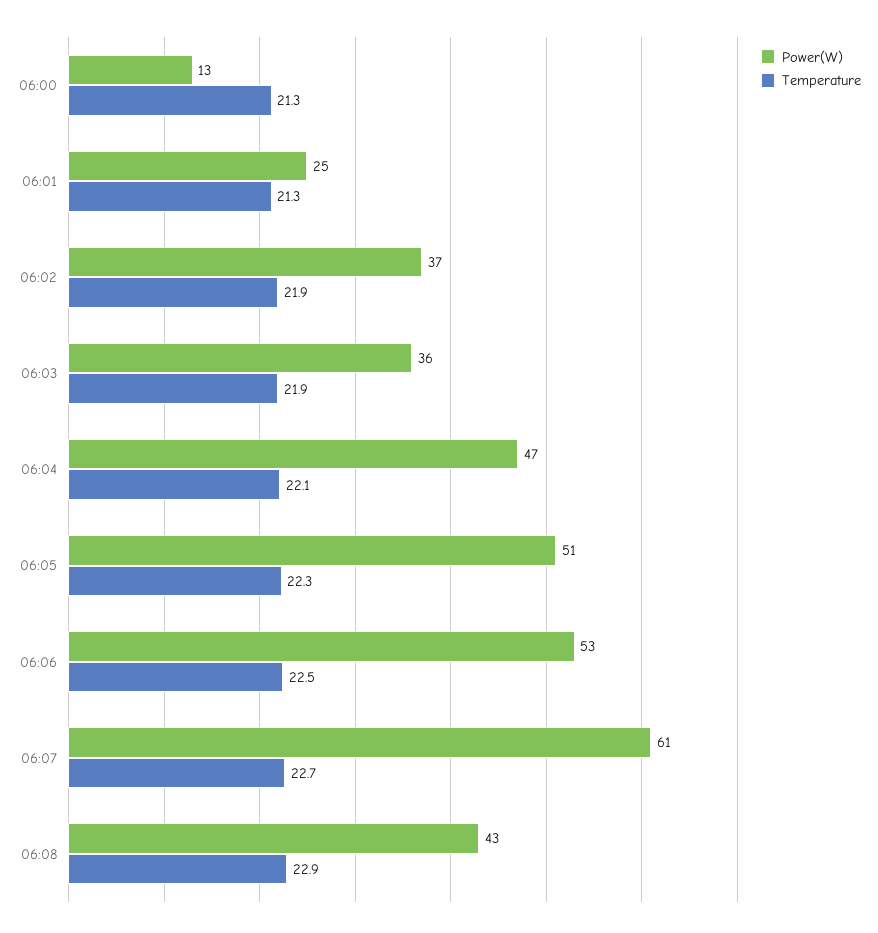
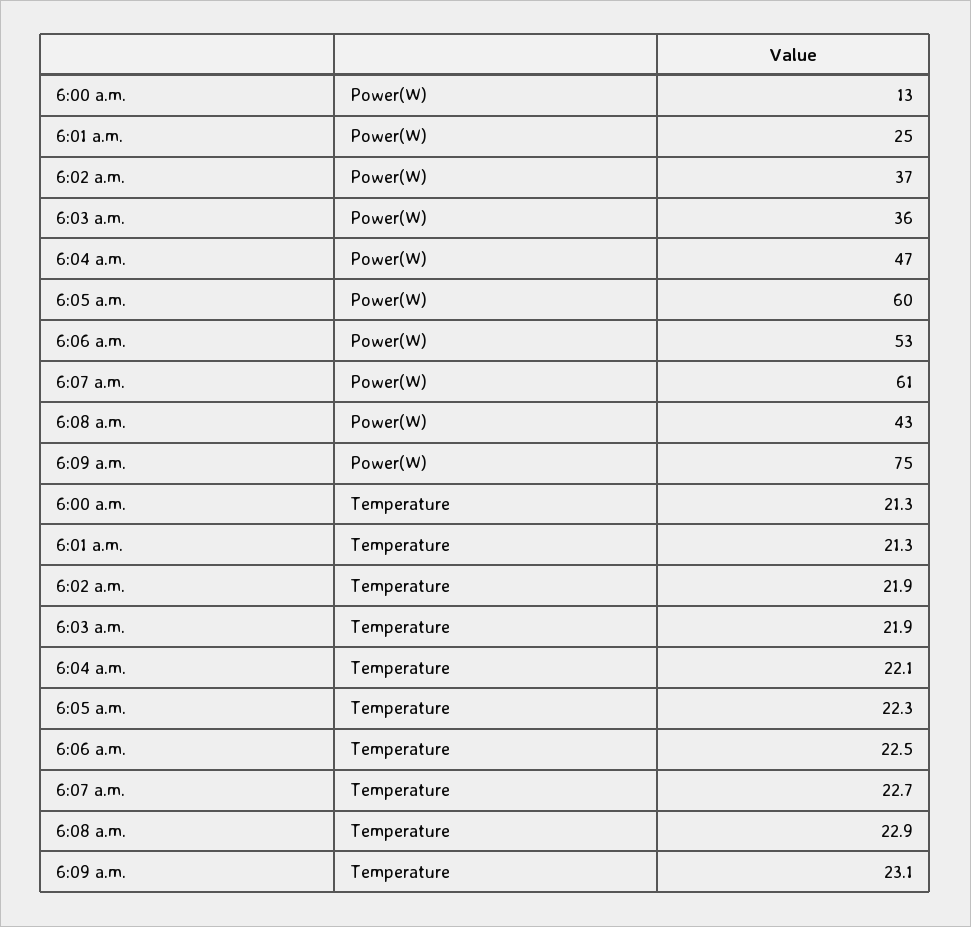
Power(W), 06:05: 51 -> 60
Power(W), 6:09 a.m.: none -> 75
Temperature, 6:09 a.m.: none -> 23.1

